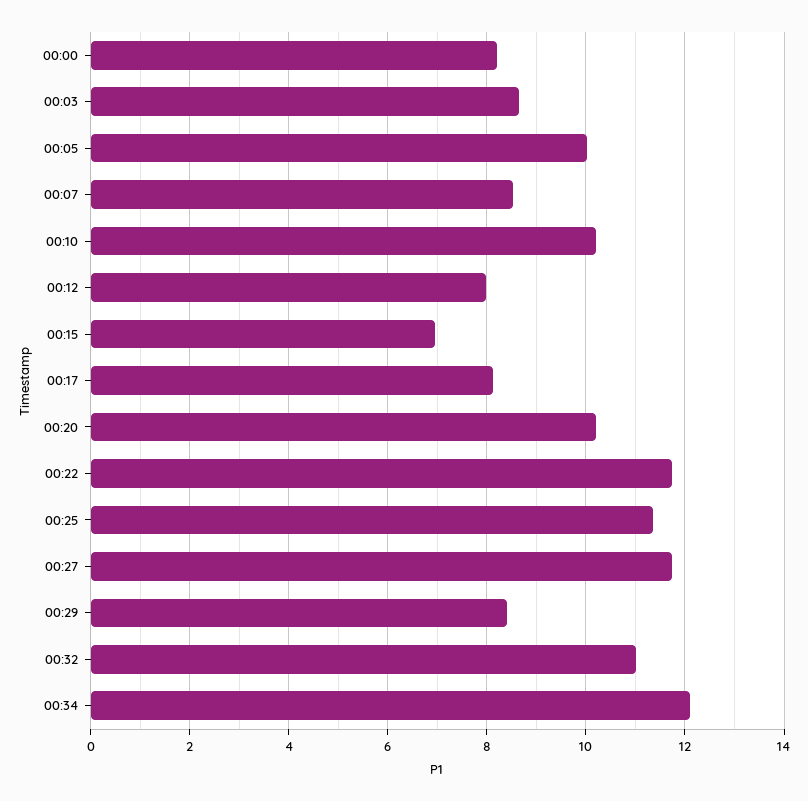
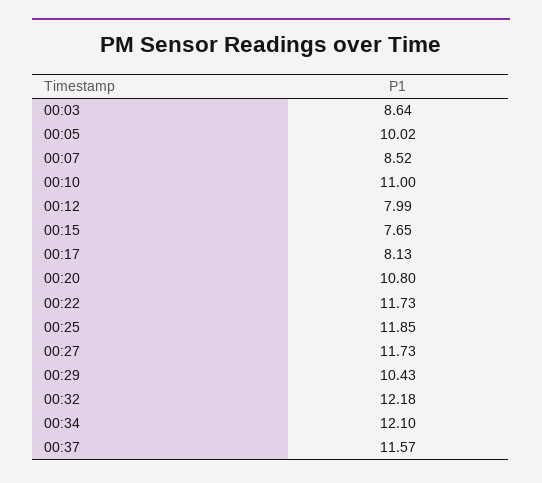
00:00: 8.2 -> none
00:10: 10.2 -> 11
00:15: 7 -> 7.65
00:20: 10.2 -> 10.8
00:25: 11.4 -> 11.85
00:29: 8.4 -> 10.43
00:32: 11 -> 12.18
00:37: none -> 11.57

